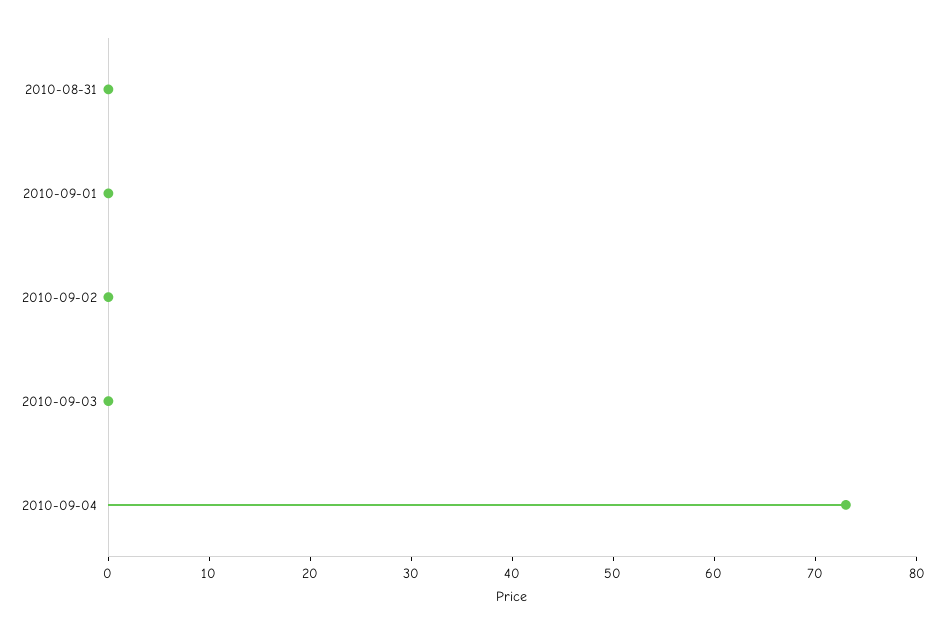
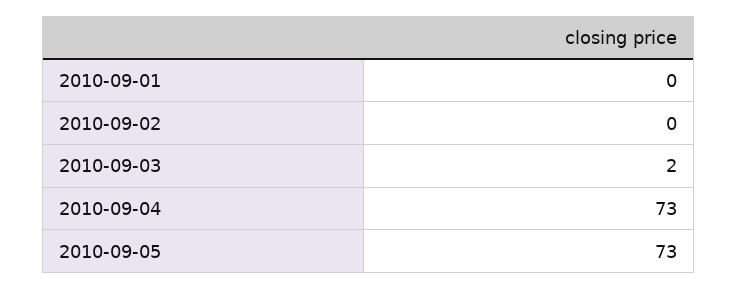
2010-08-31: 0 -> none
2010-09-03: 0 -> 2
2010-09-05: none -> 73

